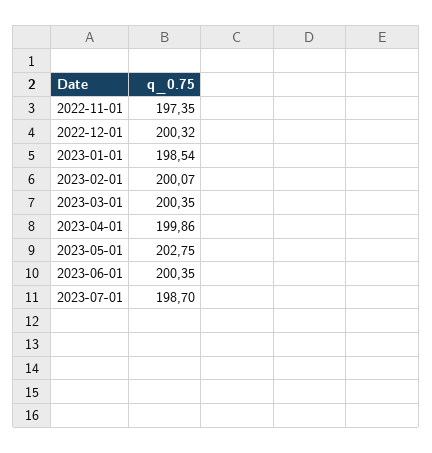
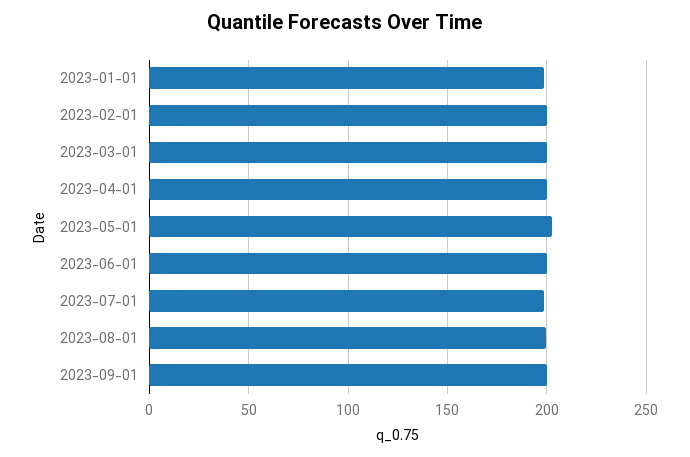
2022-11-01: 197.35 -> none
2022-12-01: 200.32 -> none
2023-08-01: none -> 200
2023-09-01: none -> 200

